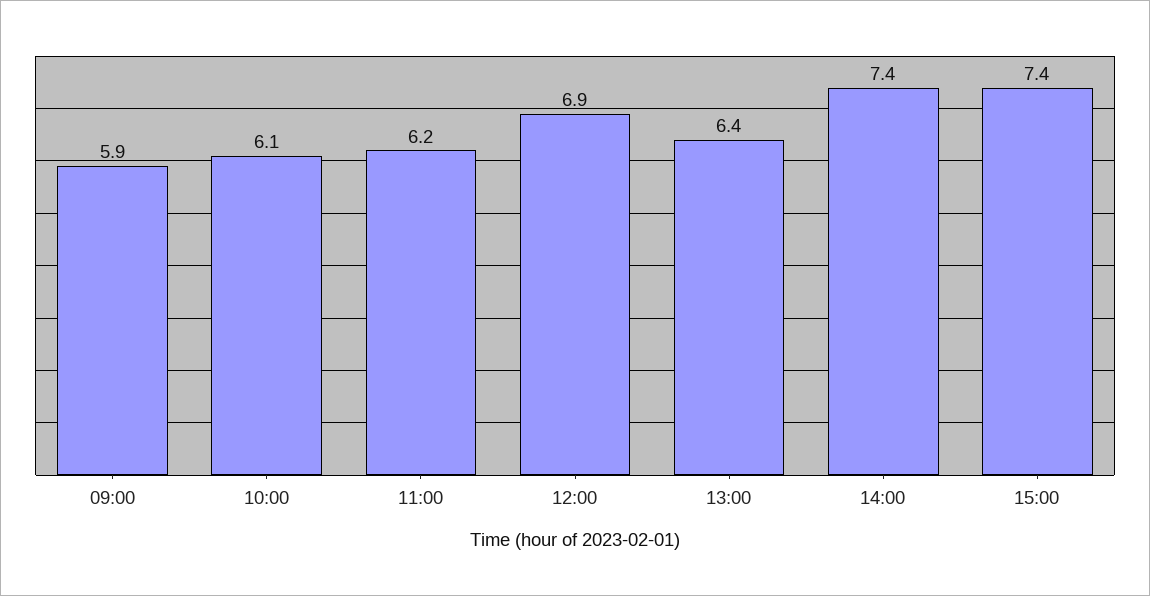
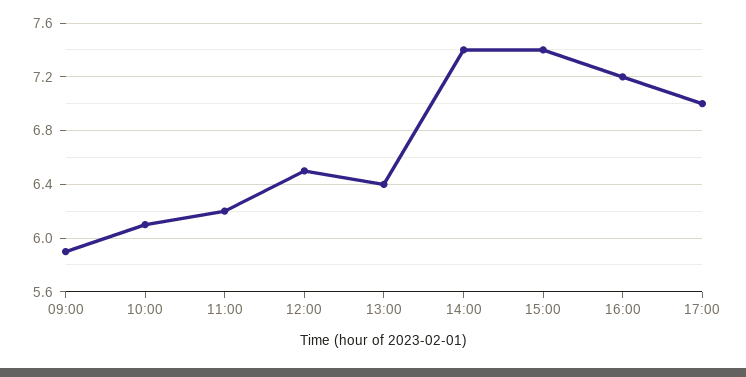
12:00: 6.9 -> 6.5
16:00: none -> 7.2
17:00: none -> 7

